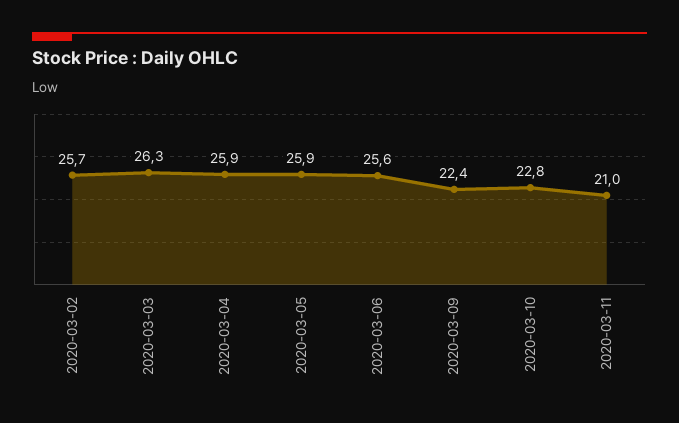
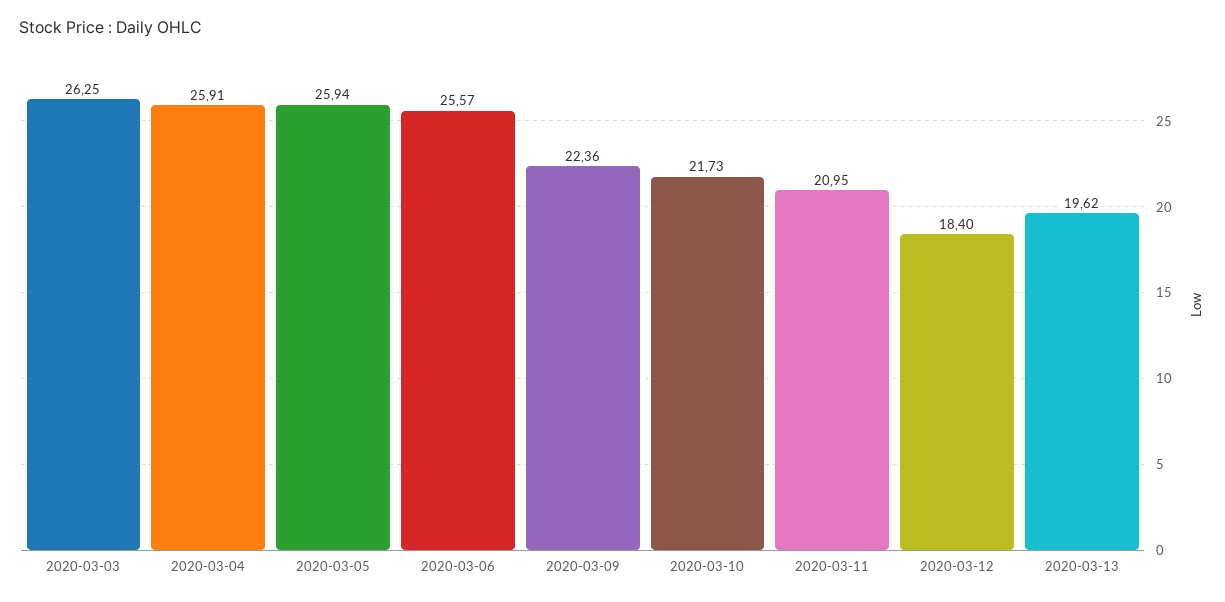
2020-03-02: 25.7 -> none
2020-03-10: 22.8 -> 21.73
2020-03-12: none -> 18.4
2020-03-13: none -> 19.62

